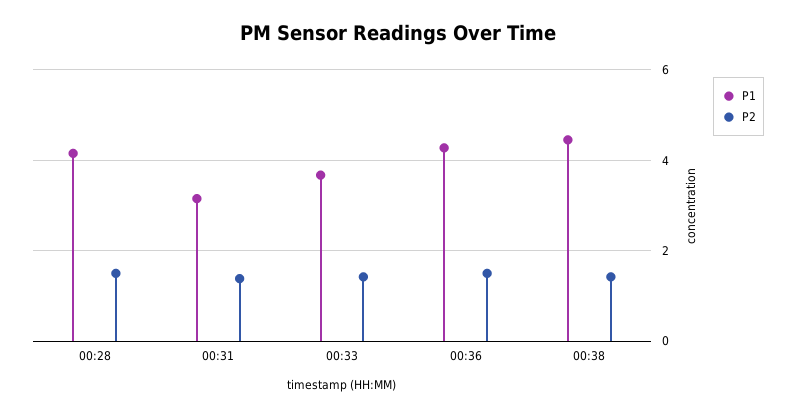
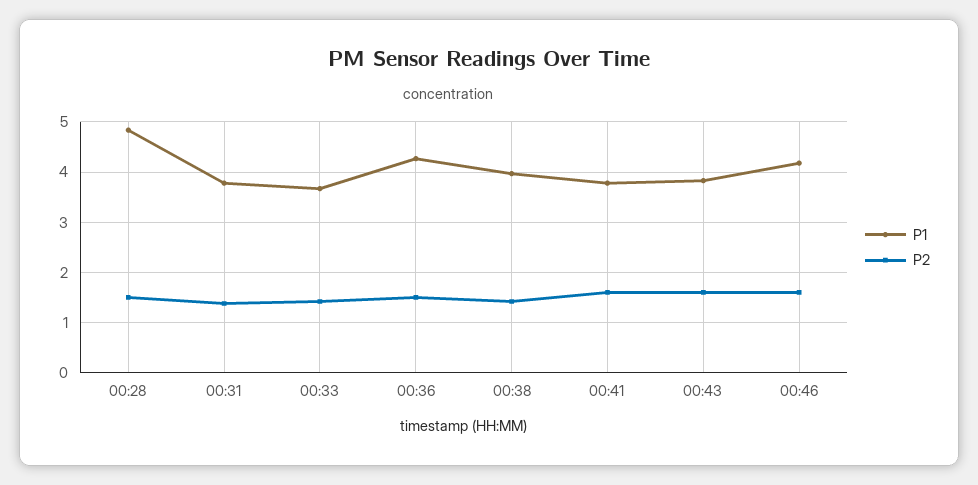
P1, 00:28: 4.2 -> 4.8
P1, 00:31: 3.2 -> 3.8
P1, 00:38: 4.4 -> 4
P1, 00:41: none -> 3.8
P2, 00:41: none -> 1.6
P1, 00:43: none -> 3.8
P2, 00:43: none -> 1.6
P1, 00:46: none -> 4.2
P2, 00:46: none -> 1.6

